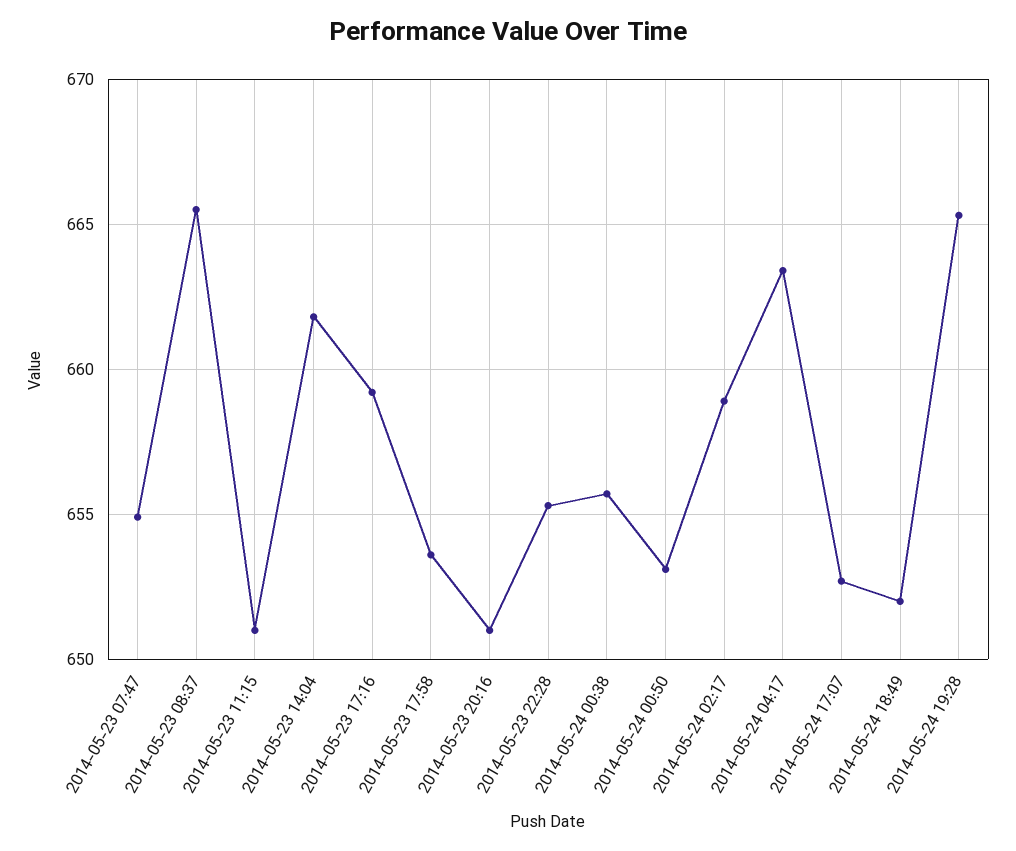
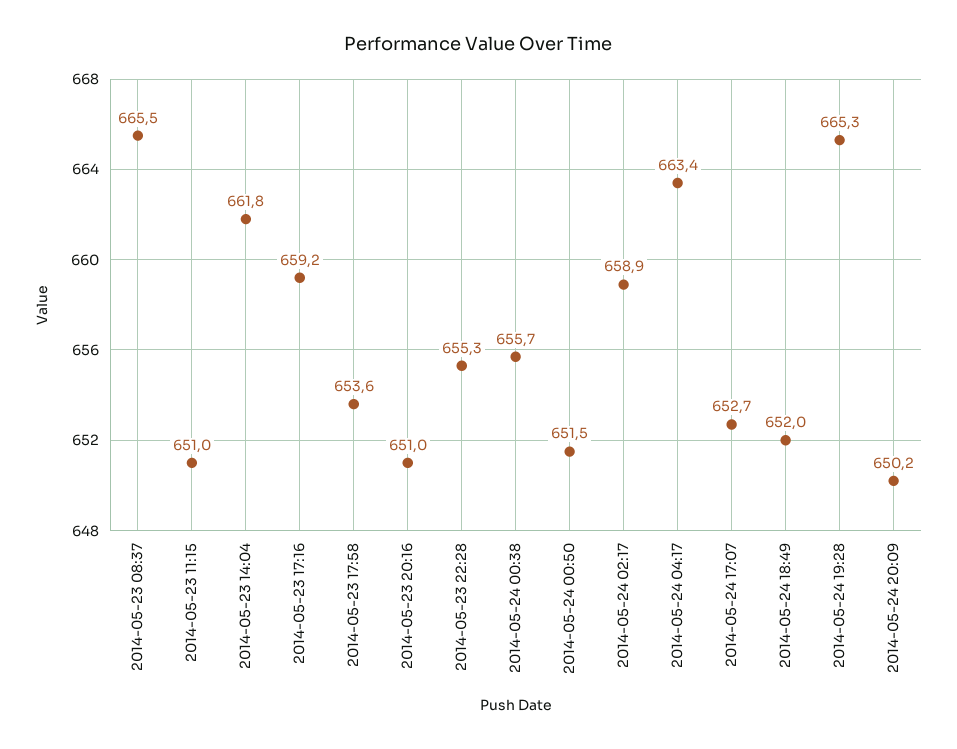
2014-05-23 07:47: 655 -> none
2014-05-24 00:50: 653 -> 651.5
2014-05-24 20:09: none -> 650.2

